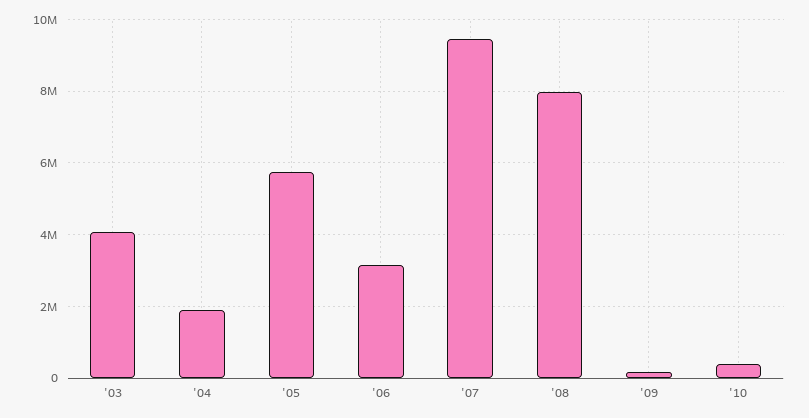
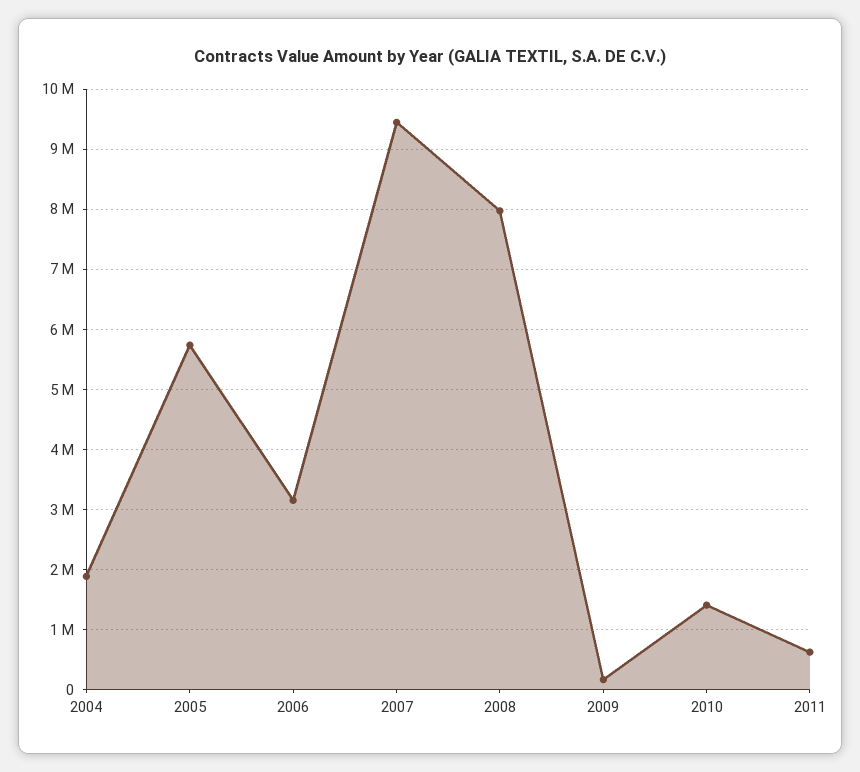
'03: 4000000 -> none
'10: 400000 -> 1400000
2011: none -> 600000

